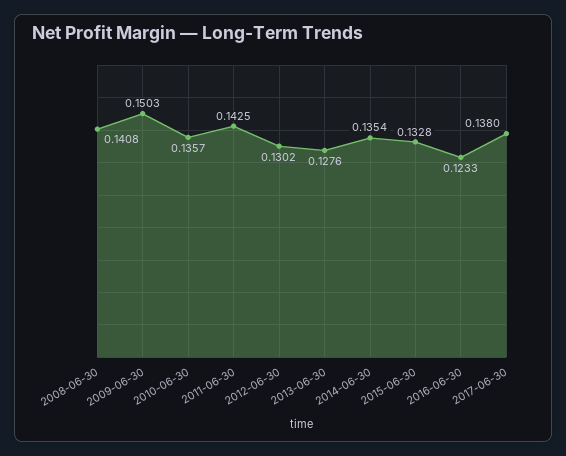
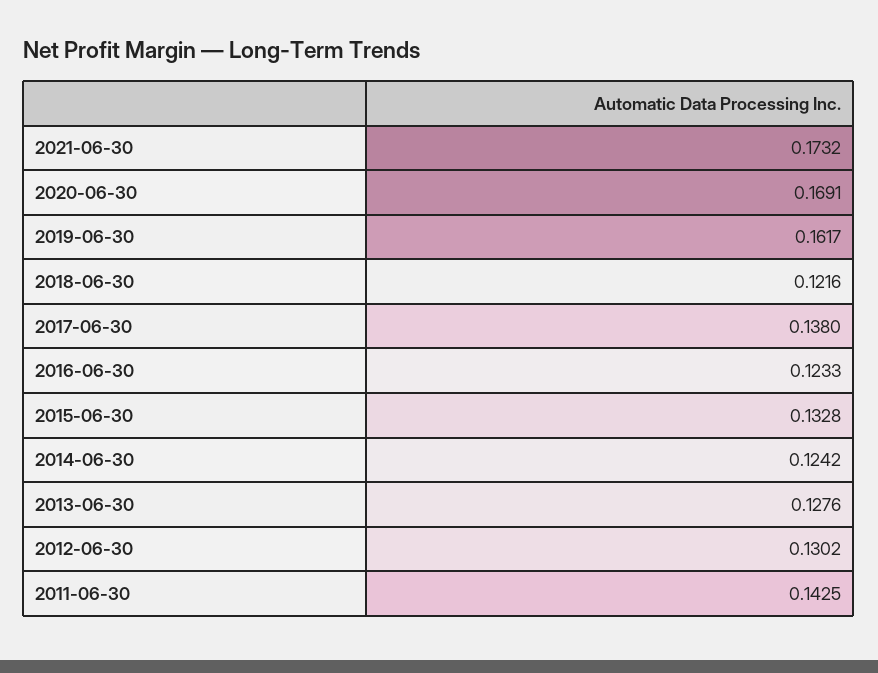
2008-06-30: 0.1408 -> none
2009-06-30: 0.1503 -> none
2010-06-30: 0.1357 -> none
2014-06-30: 0.1354 -> 0.1242
2021-06-30: none -> 0.1732
2020-06-30: none -> 0.1691
2019-06-30: none -> 0.1617
2018-06-30: none -> 0.1216

